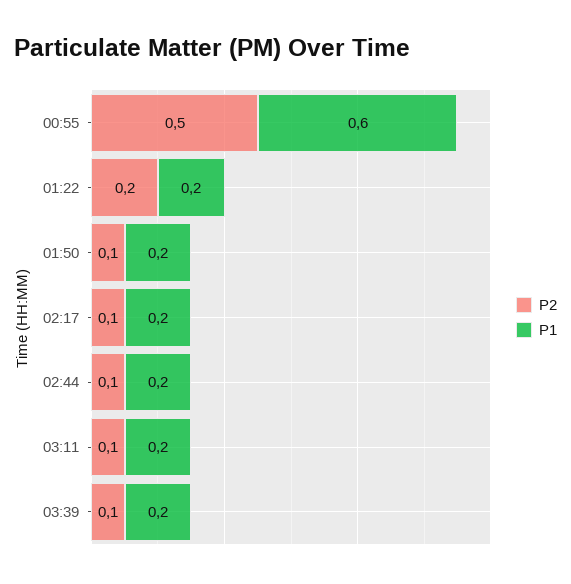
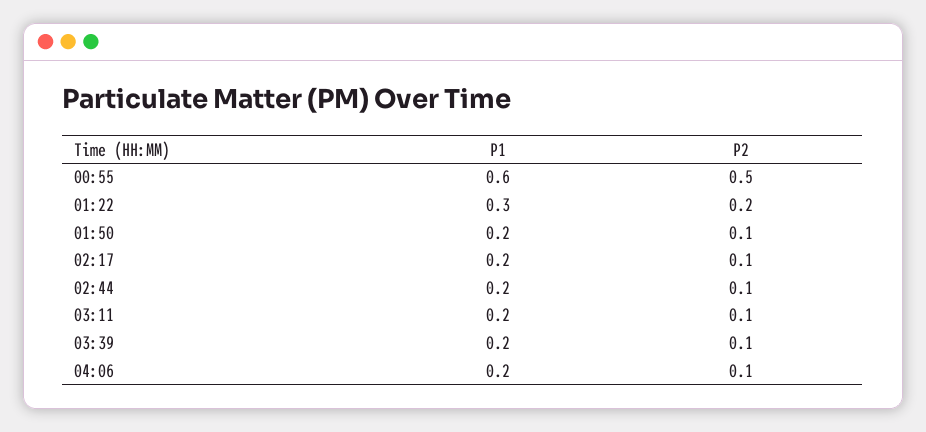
P1, 01:22: 0.2 -> 0.3
P1, 04:06: none -> 0.2
P2, 04:06: none -> 0.1

